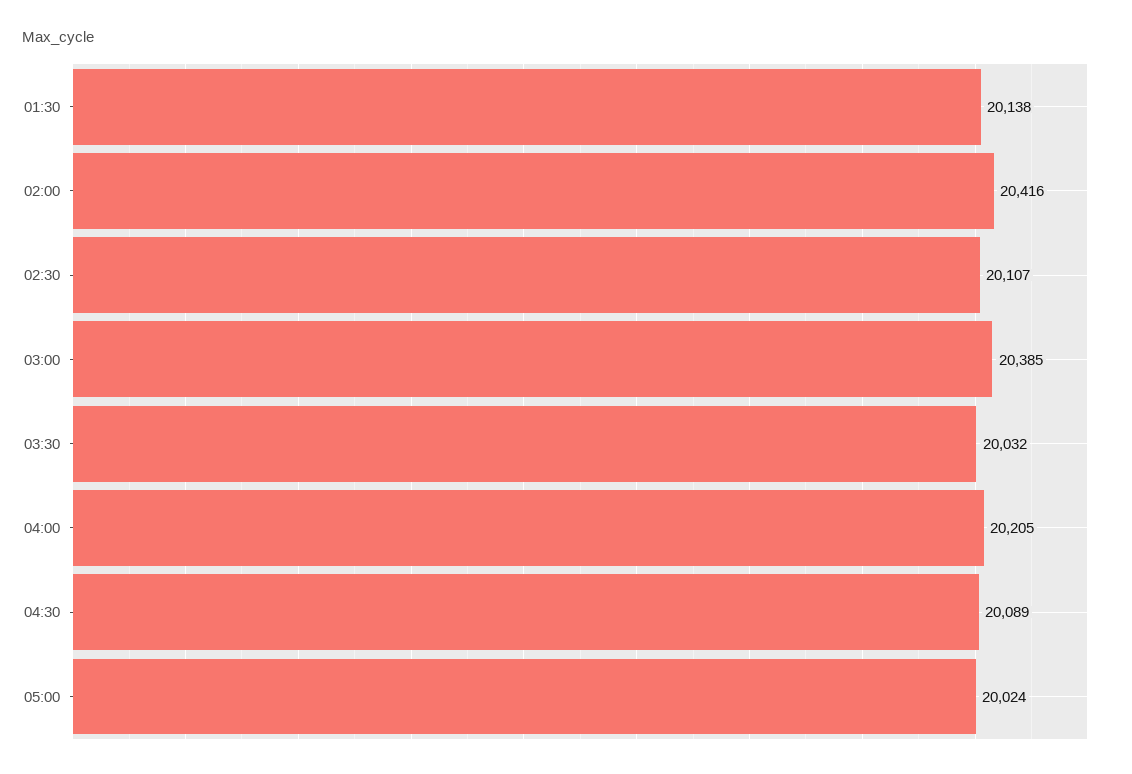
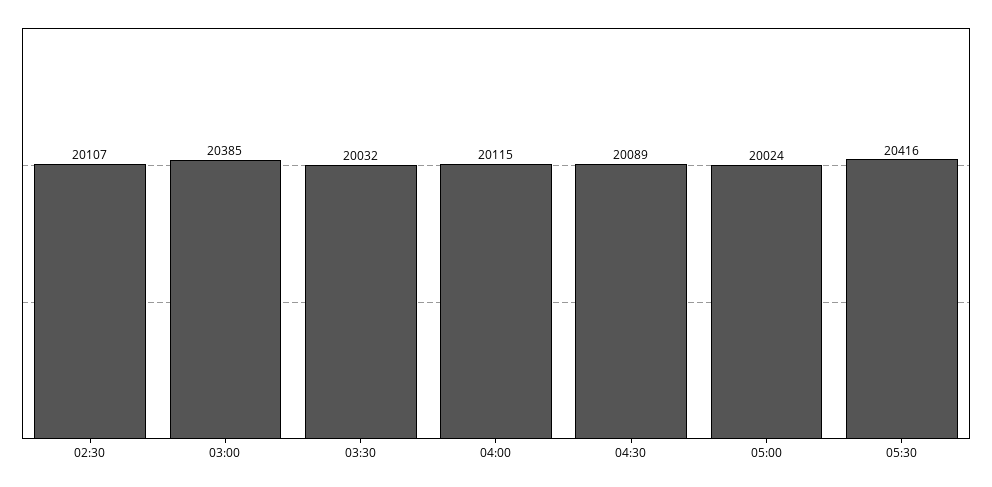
01:30: 20138 -> none
02:00: 20416 -> none
04:00: 20205 -> 20115
05:30: none -> 20416

